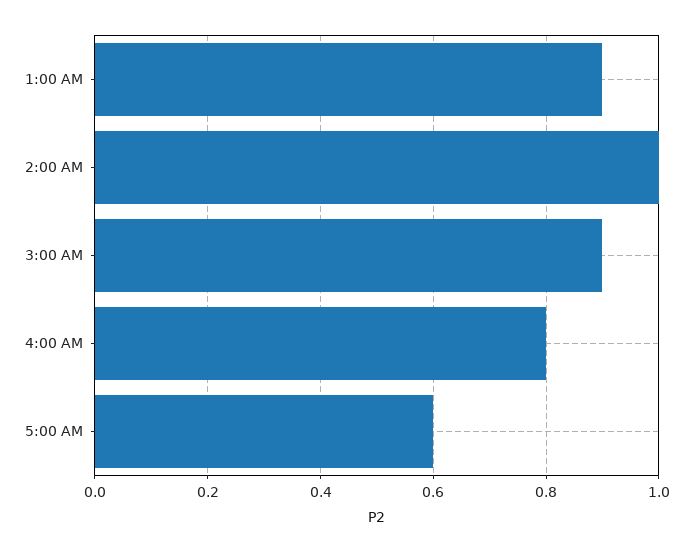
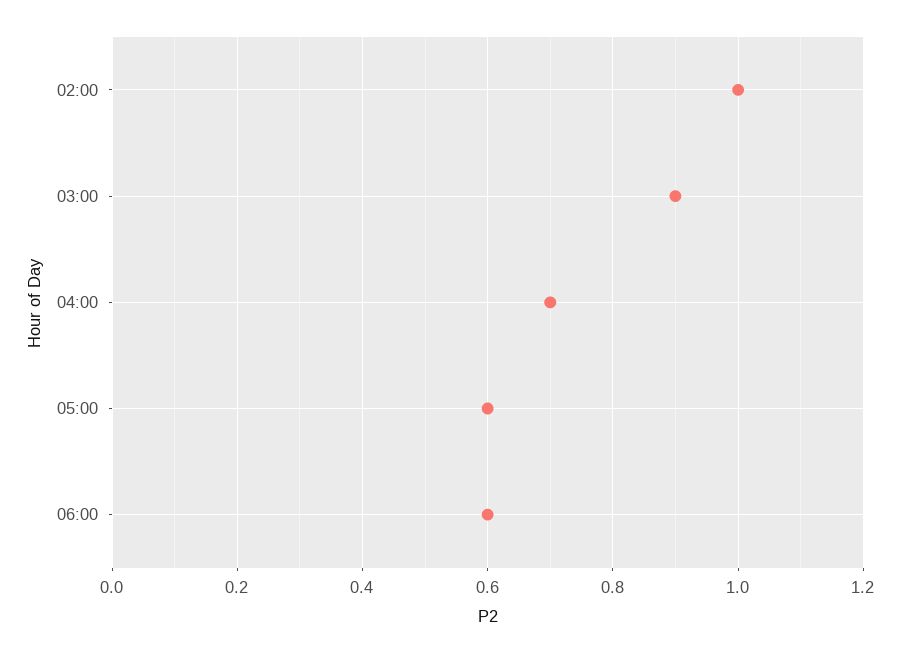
1:00 AM: 0.9 -> none
4:00 AM: 0.8 -> 0.7
06:00: none -> 0.6

